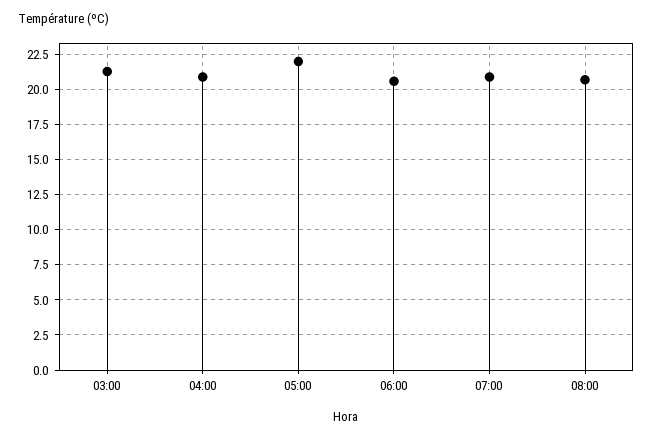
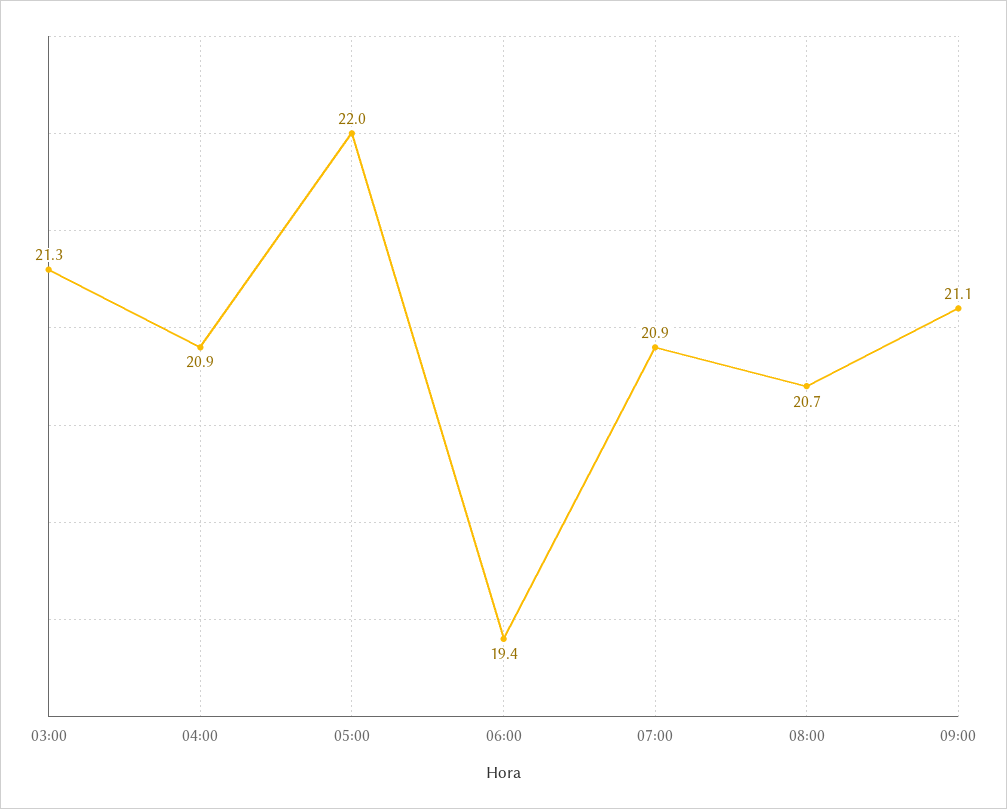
06:00: 20.5 -> 19.4
09:00: none -> 21.1

